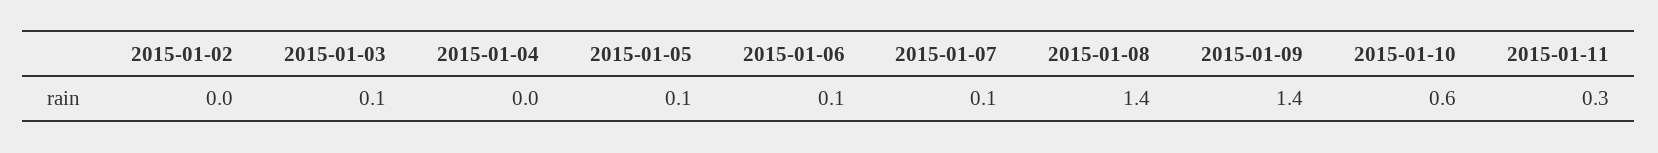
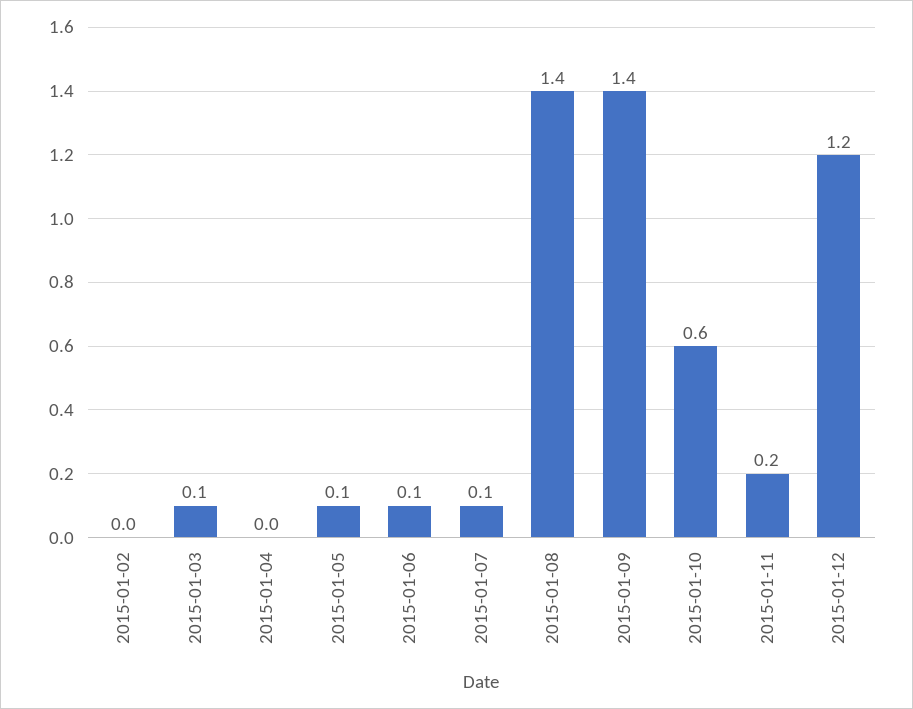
2015-01-11: 0.3 -> 0.2
2015-01-12: none -> 1.2

